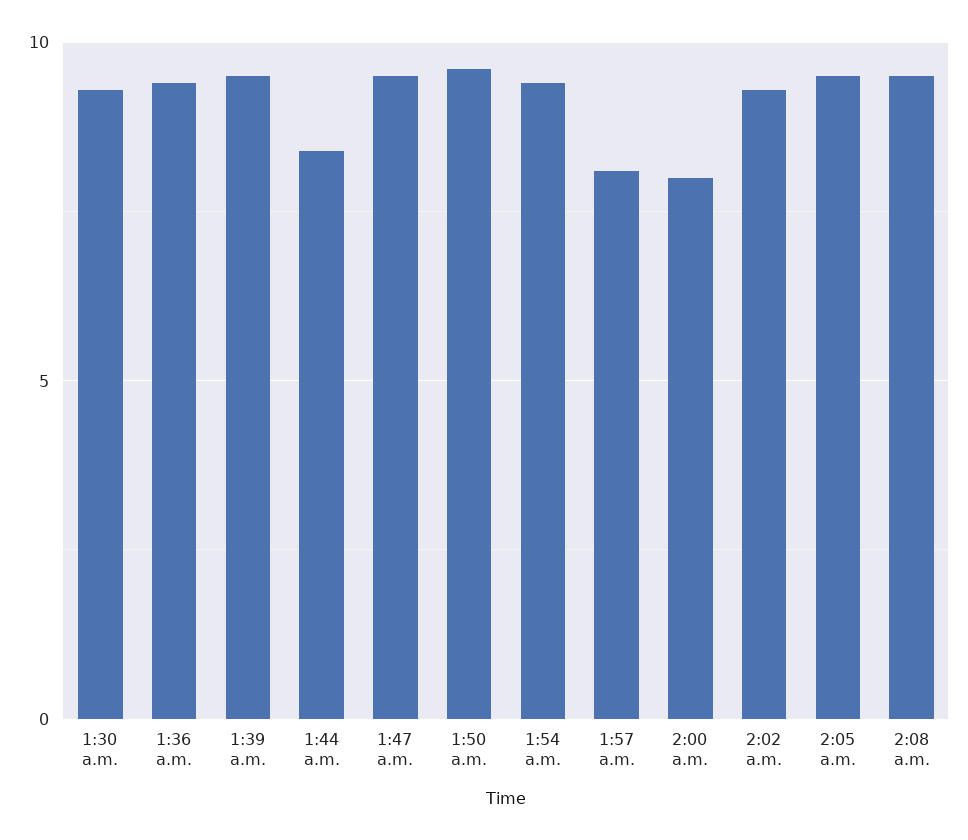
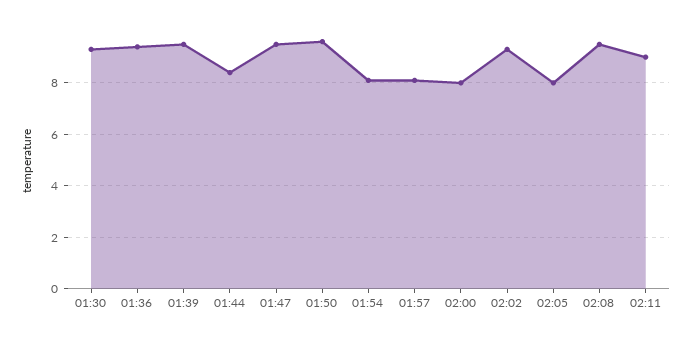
1:54 a.m.: 9.5 -> 8
2:05 a.m.: 9.5 -> 8
02:11: none -> 9

